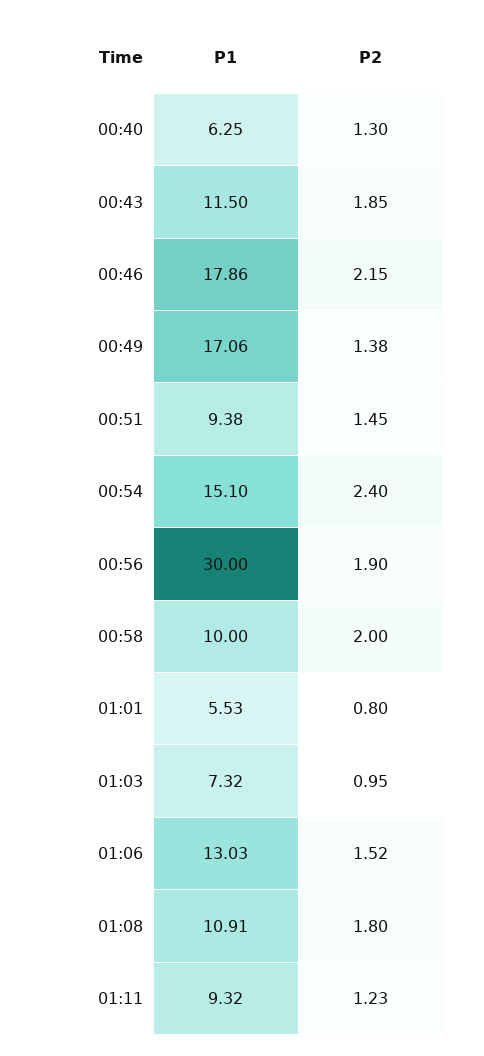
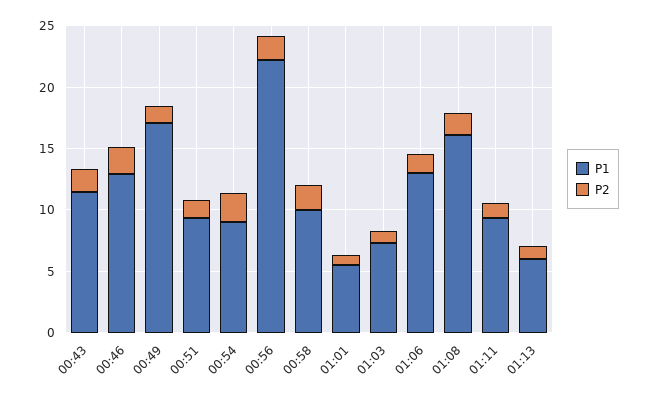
P1, 00:40: 6.25 -> none
P2, 00:40: 1.3 -> none
P1, 00:46: 17.86 -> 13
P1, 00:54: 15.1 -> 9
P1, 00:56: 30 -> 22
P1, 01:08: 10.91 -> 16
P1, 01:13: none -> 6
P2, 01:13: none -> 1

